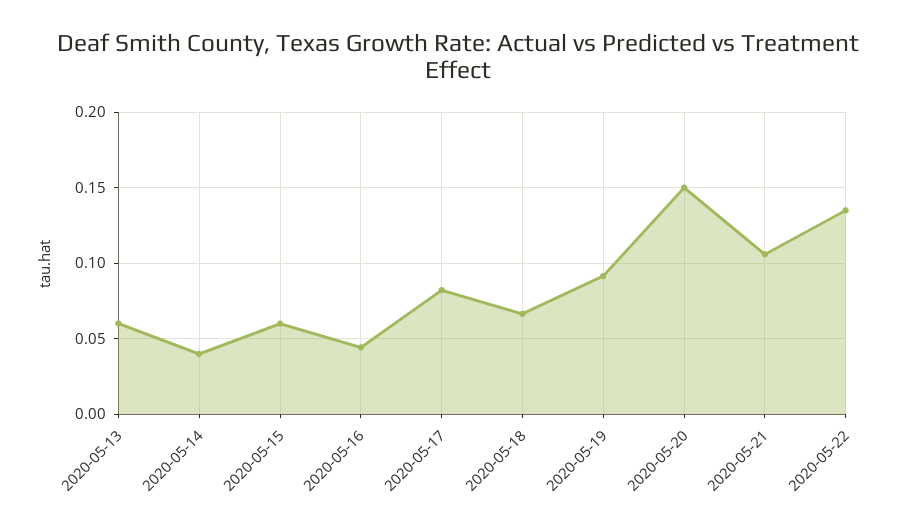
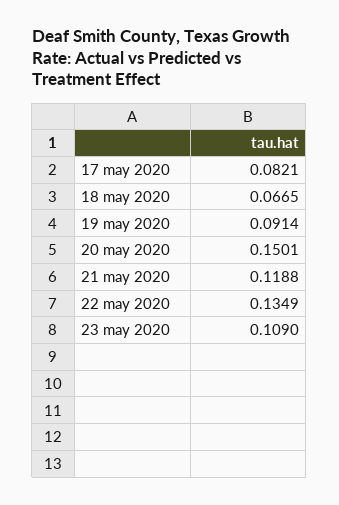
2020-05-13: 0.06 -> none
2020-05-14: 0.04 -> none
2020-05-15: 0.06 -> none
2020-05-16: 0.045 -> none
2020-05-21: 0.105 -> 0.1188
23 may 2020: none -> 0.109

